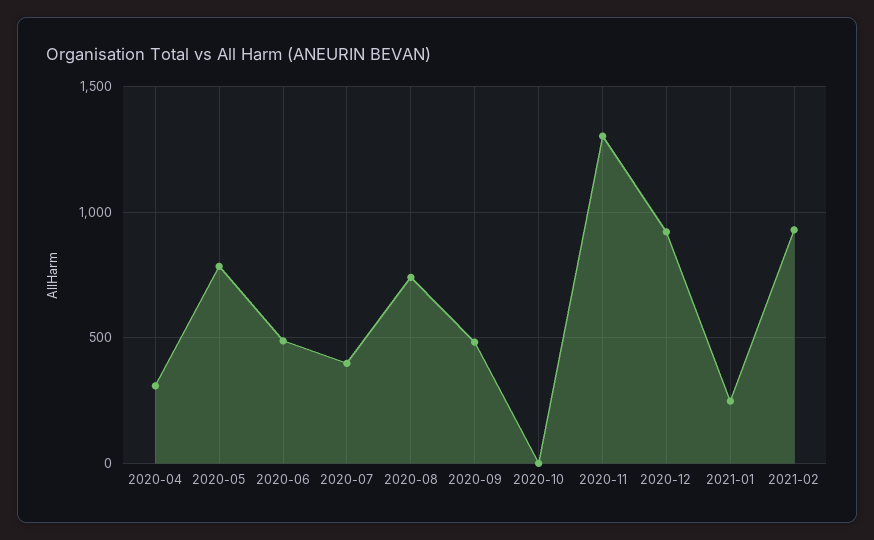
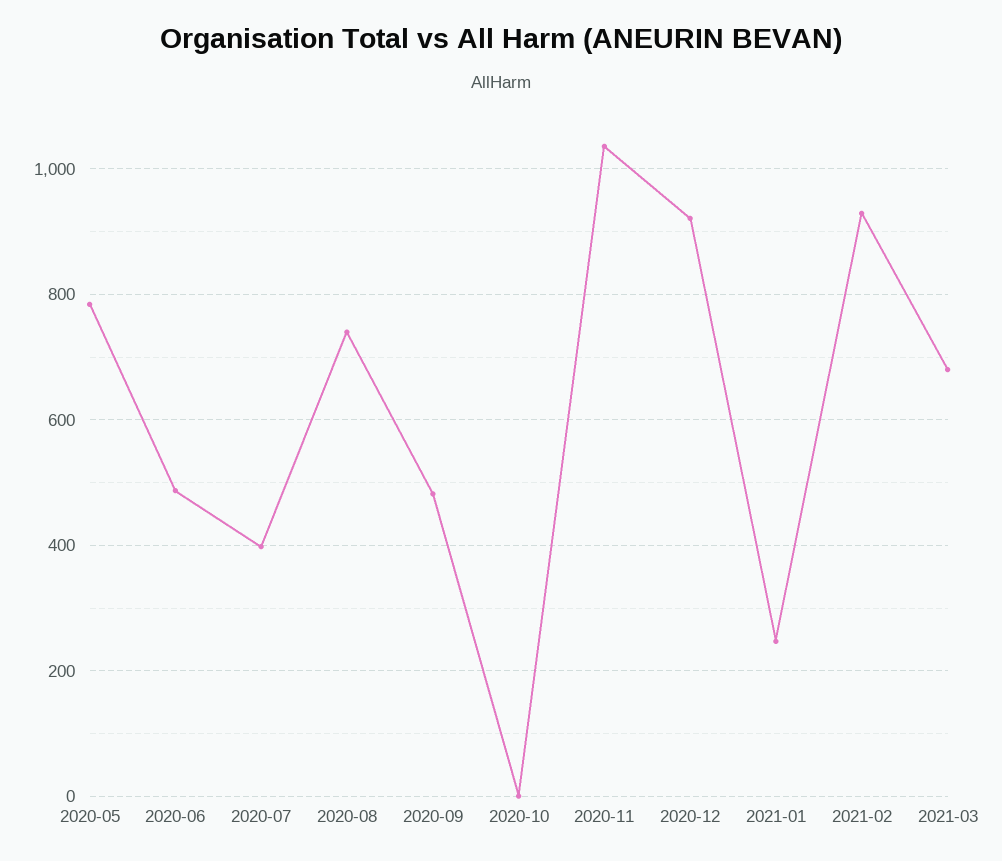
2020-04: 300 -> none
2020-11: 1300 -> 1040
2021-03: none -> 680

